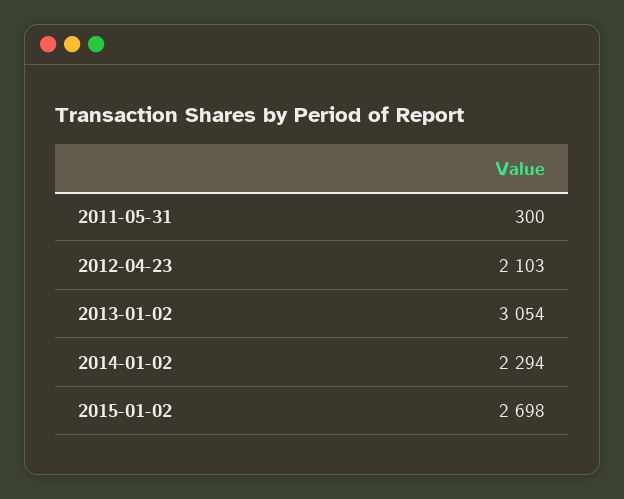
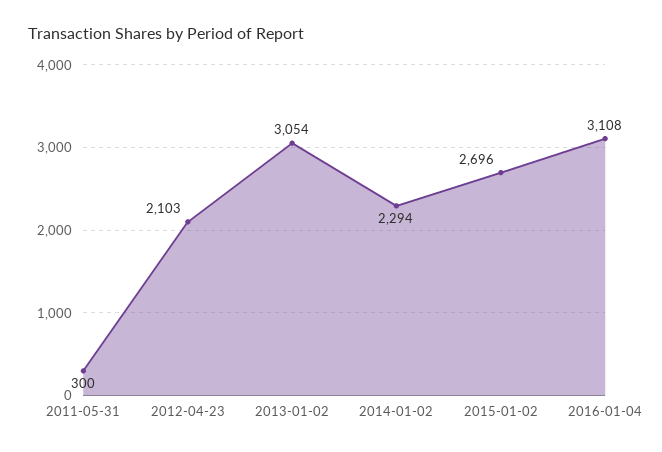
2015-01-02: 2698 -> 2696
2016-01-04: none -> 3108

